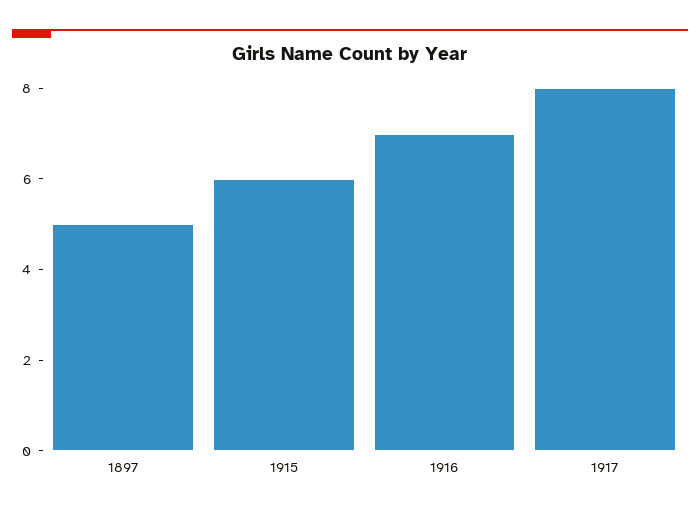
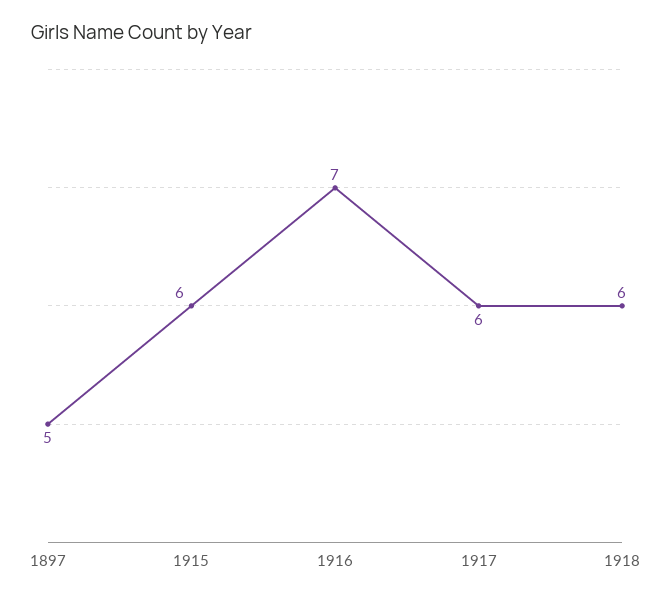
1917: 8 -> 6
1918: none -> 6

